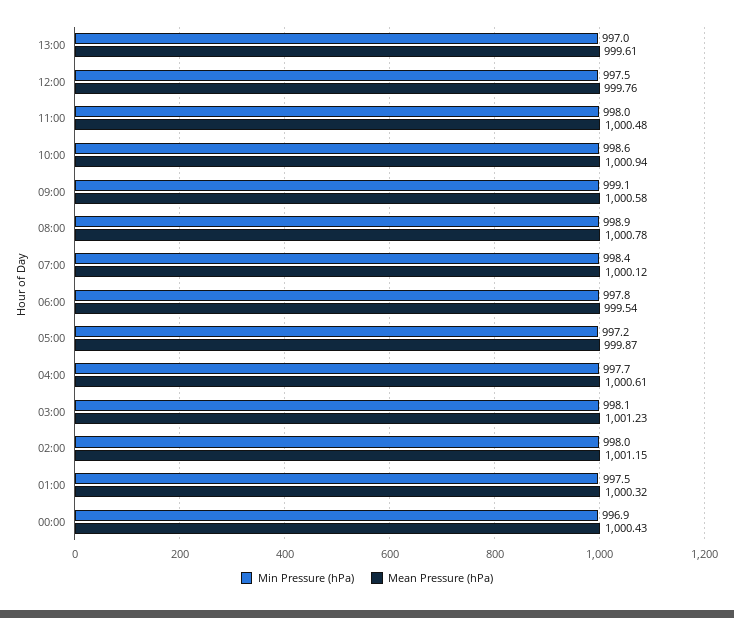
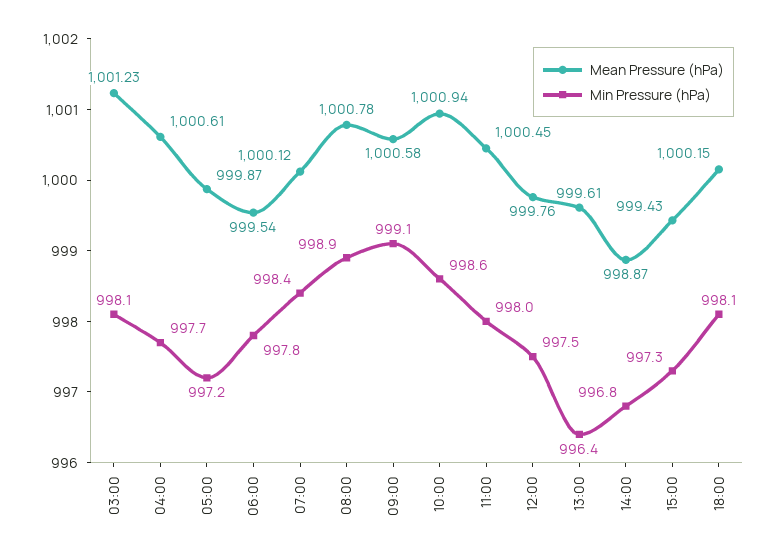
Min Pressure (hPa), 13:00: 997 -> 996.4
Mean Pressure (hPa), 11:00: 1000.48 -> 1000.45
Min Pressure (hPa), 02:00: 998 -> none
Mean Pressure (hPa), 02:00: 1001.15 -> none
Min Pressure (hPa), 01:00: 997.5 -> none
Mean Pressure (hPa), 01:00: 1000.32 -> none
Min Pressure (hPa), 00:00: 996.9 -> none
Mean Pressure (hPa), 00:00: 1000.43 -> none
Mean Pressure (hPa), 14:00: none -> 998.87
Min Pressure (hPa), 14:00: none -> 996.8
Mean Pressure (hPa), 15:00: none -> 999.43
Min Pressure (hPa), 15:00: none -> 997.3
Mean Pressure (hPa), 18:00: none -> 1000.15
Min Pressure (hPa), 18:00: none -> 998.1

